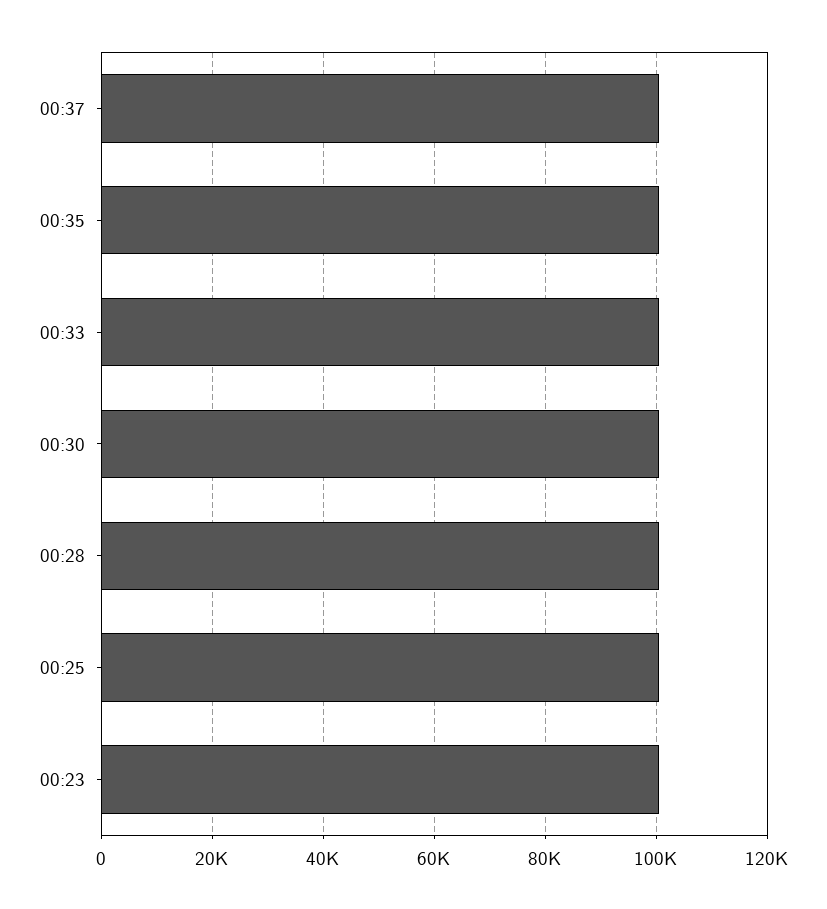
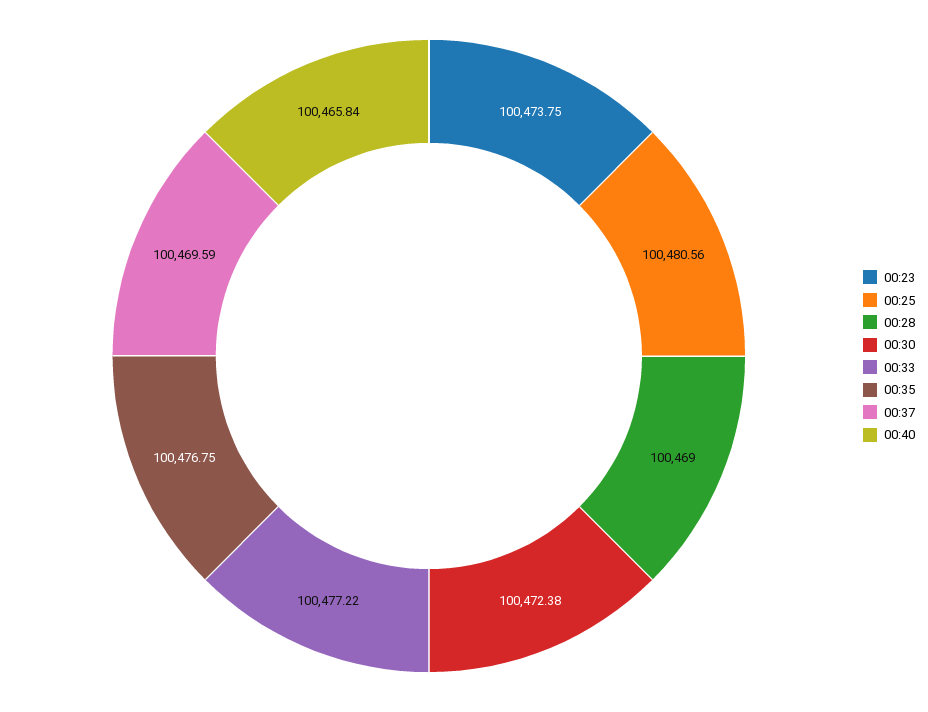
00:40: none -> 100465.84

